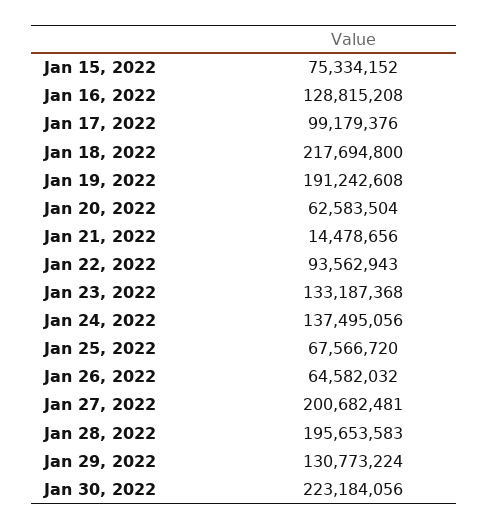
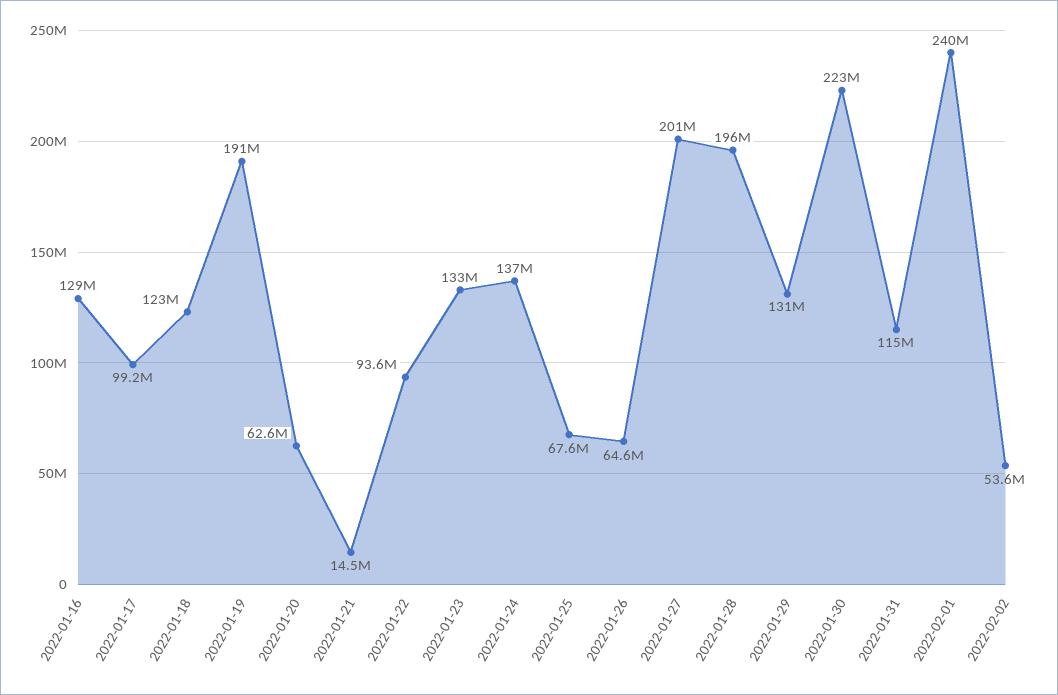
Jan 15, 2022: 75334152 -> none
Jan 18, 2022: 217694800 -> 123000000
2022-01-31: none -> 115000000
2022-02-01: none -> 240000000
2022-02-02: none -> 53600000

